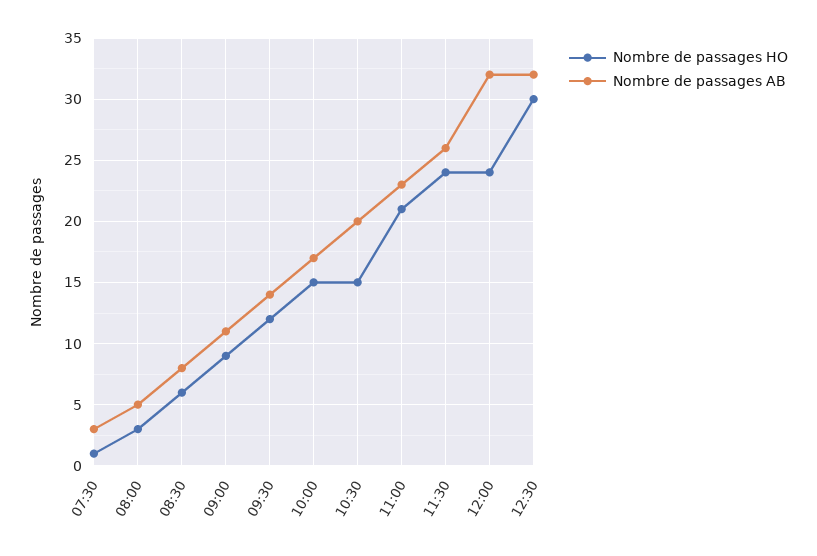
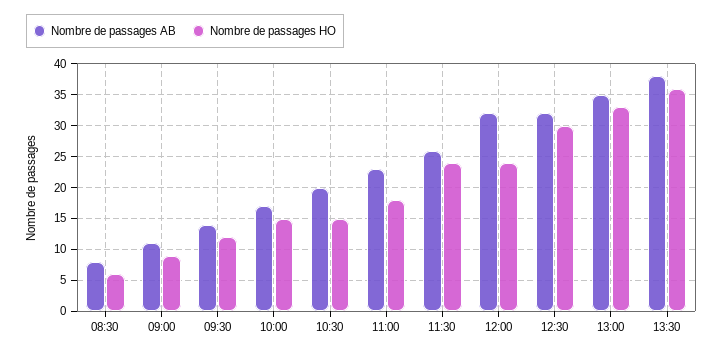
Nombre de passages HO, 07:30: 1 -> none
Nombre de passages AB, 07:30: 3 -> none
Nombre de passages HO, 08:00: 3 -> none
Nombre de passages AB, 08:00: 5 -> none
Nombre de passages HO, 11:00: 21 -> 18
Nombre de passages AB, 13:00: none -> 35
Nombre de passages HO, 13:00: none -> 33
Nombre de passages AB, 13:30: none -> 38
Nombre de passages HO, 13:30: none -> 36

